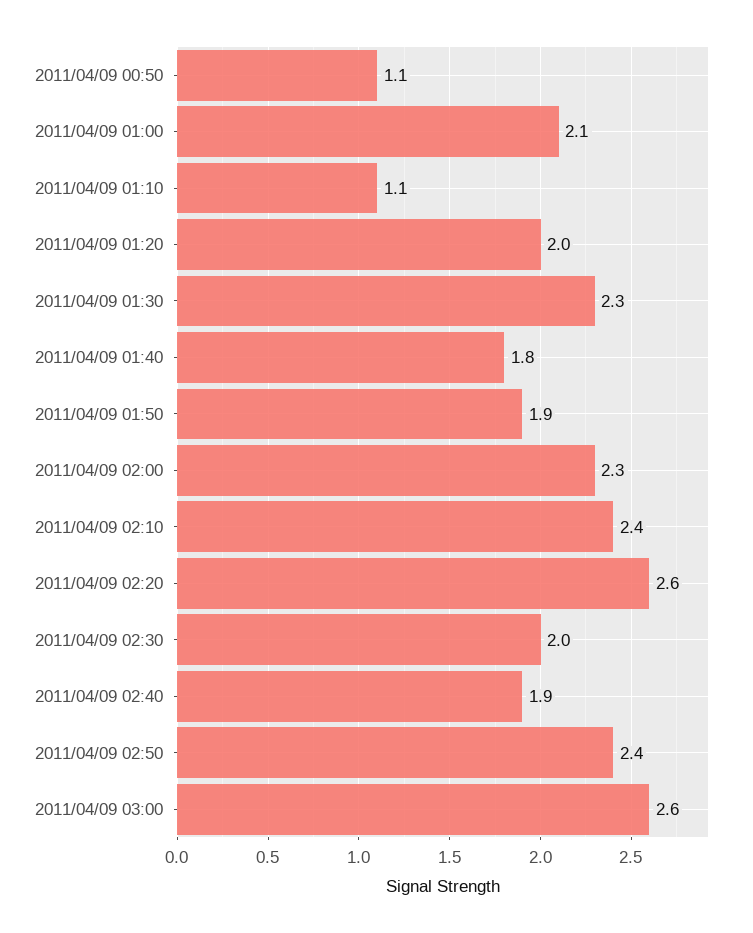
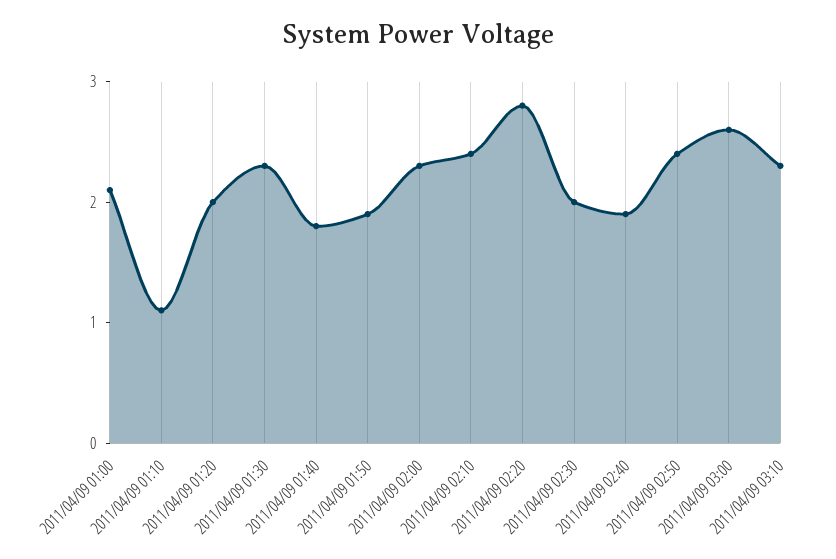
2011/04/09 00:50: 1.1 -> none
2011/04/09 02:20: 2.6 -> 2.8
2011/04/09 03:10: none -> 2.3

